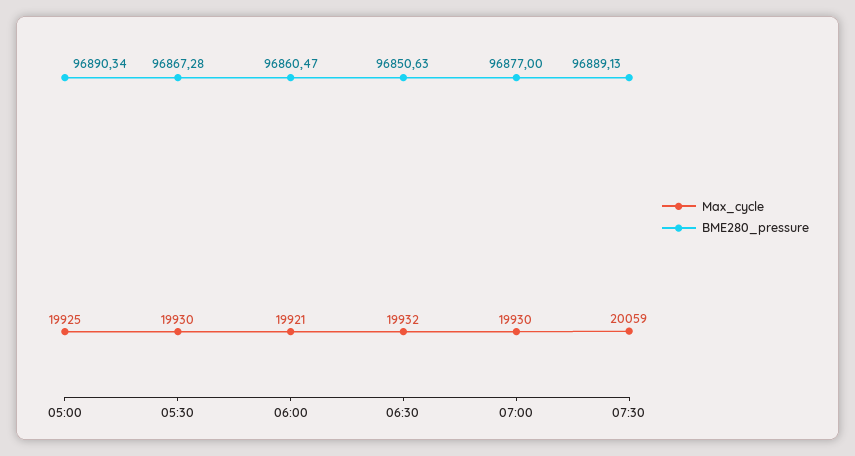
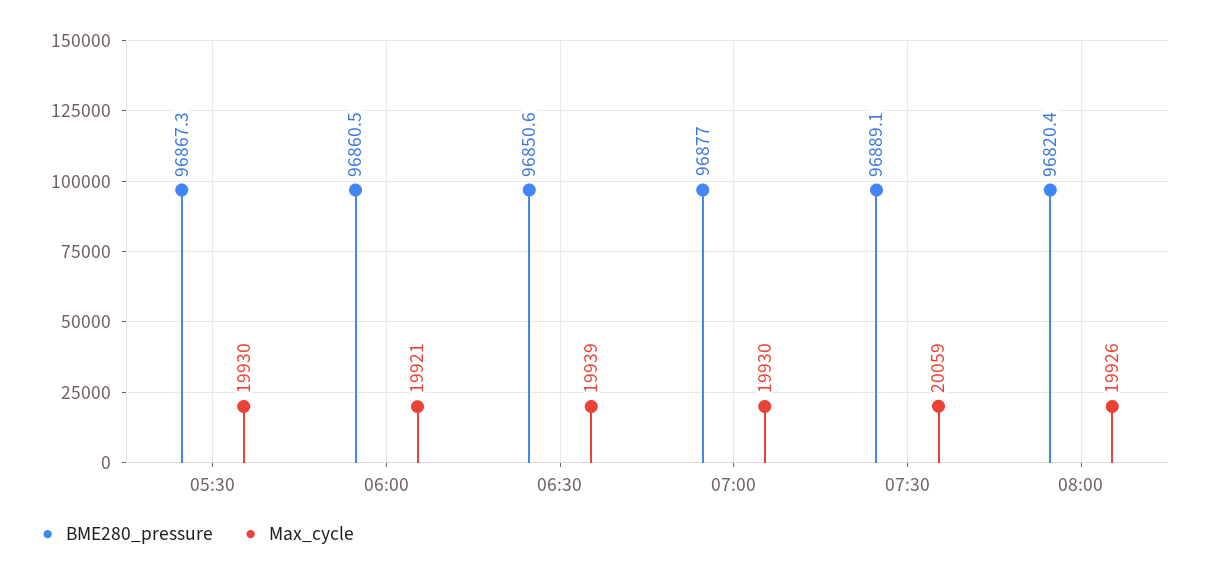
Max_cycle, 05:00: 19925 -> none
BME280_pressure, 05:00: 96890.34 -> none
Max_cycle, 06:30: 19932 -> 19939
BME280_pressure, 08:00: none -> 96820.4
Max_cycle, 08:00: none -> 19926

